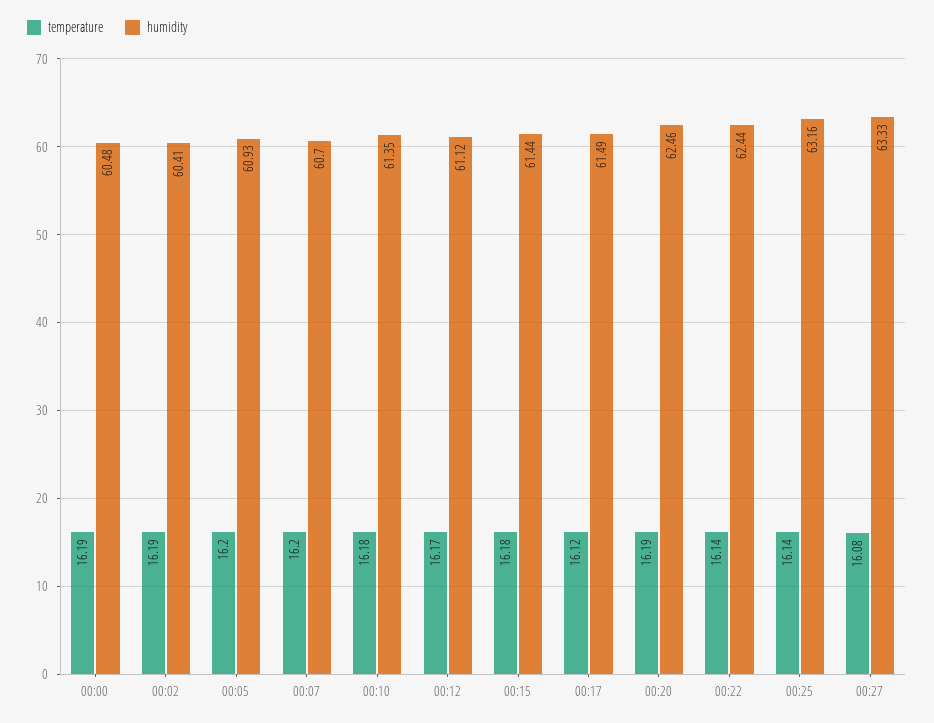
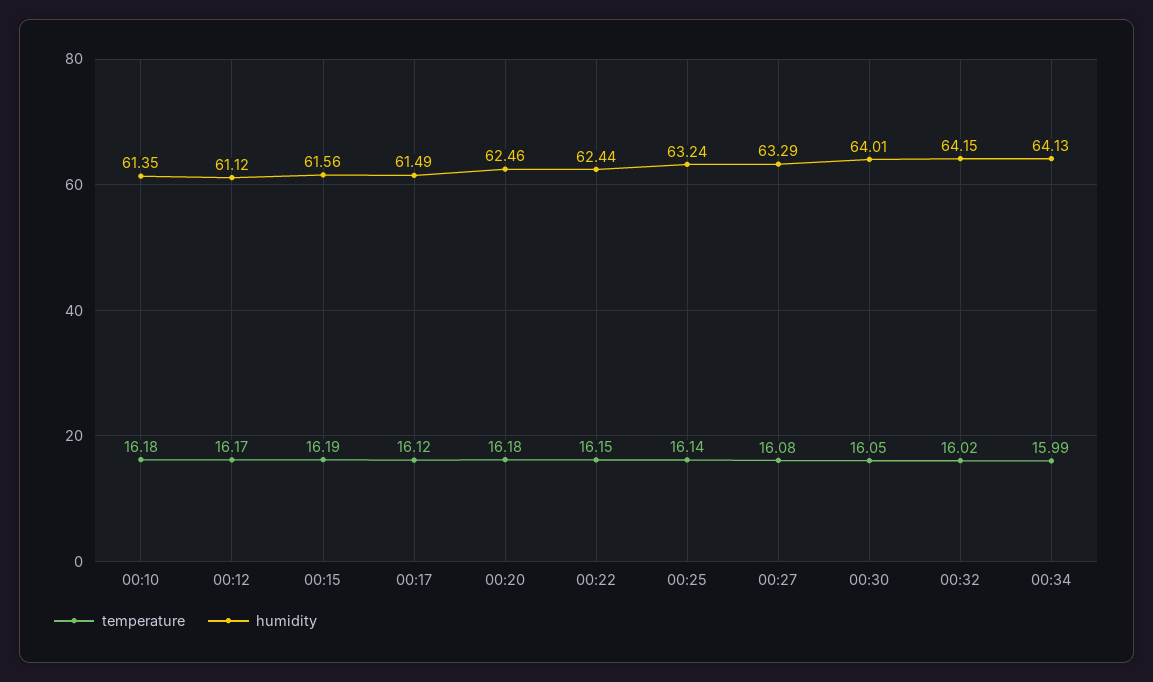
temperature, 00:00: 16.19 -> none
humidity, 00:00: 60.48 -> none
temperature, 00:02: 16.19 -> none
humidity, 00:02: 60.41 -> none
temperature, 00:05: 16.2 -> none
humidity, 00:05: 60.93 -> none
temperature, 00:07: 16.2 -> none
humidity, 00:07: 60.7 -> none
temperature, 00:15: 16.18 -> 16.19
humidity, 00:15: 61.44 -> 61.56
temperature, 00:20: 16.19 -> 16.18
temperature, 00:22: 16.14 -> 16.15
humidity, 00:25: 63.16 -> 63.24
humidity, 00:27: 63.33 -> 63.29
temperature, 00:30: none -> 16.05
humidity, 00:30: none -> 64.01
temperature, 00:32: none -> 16.02
humidity, 00:32: none -> 64.15
temperature, 00:34: none -> 15.99
humidity, 00:34: none -> 64.13

